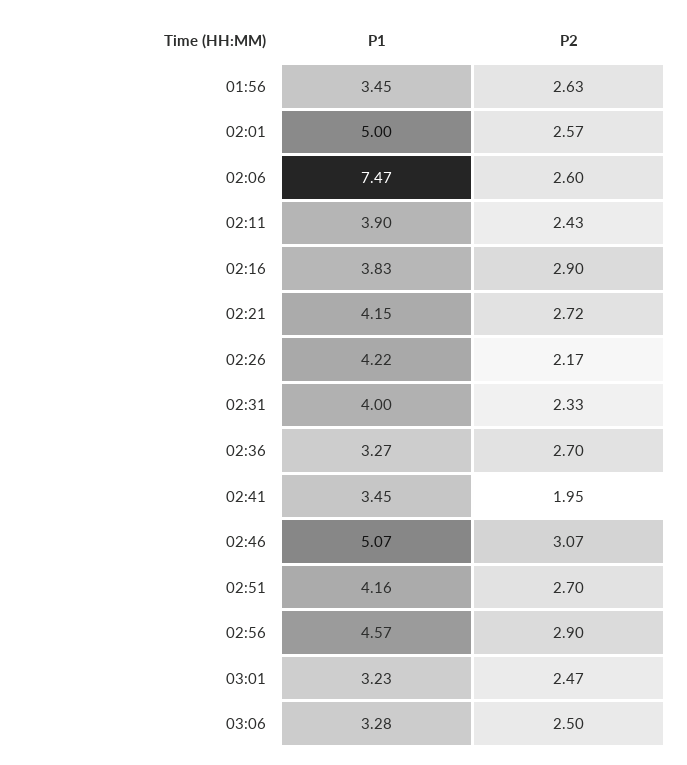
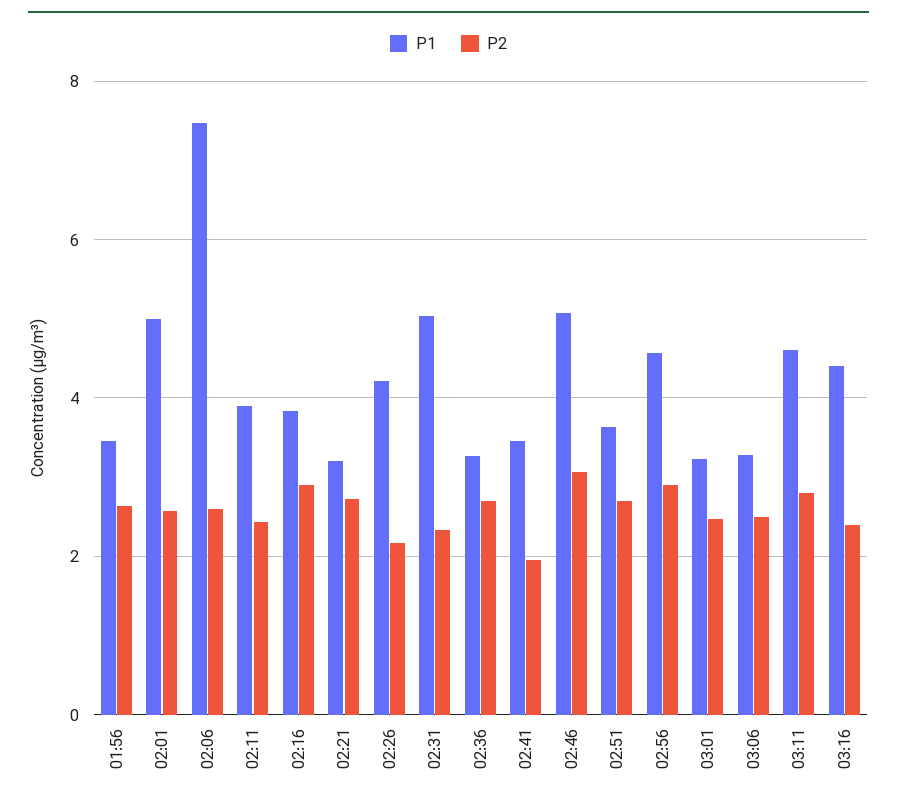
P1, 02:21: 4.15 -> 3.2
P1, 02:31: 4 -> 5
P1, 02:51: 4.16 -> 3.6
P1, 03:11: none -> 4.6
P2, 03:11: none -> 2.8
P1, 03:16: none -> 4.4
P2, 03:16: none -> 2.4

